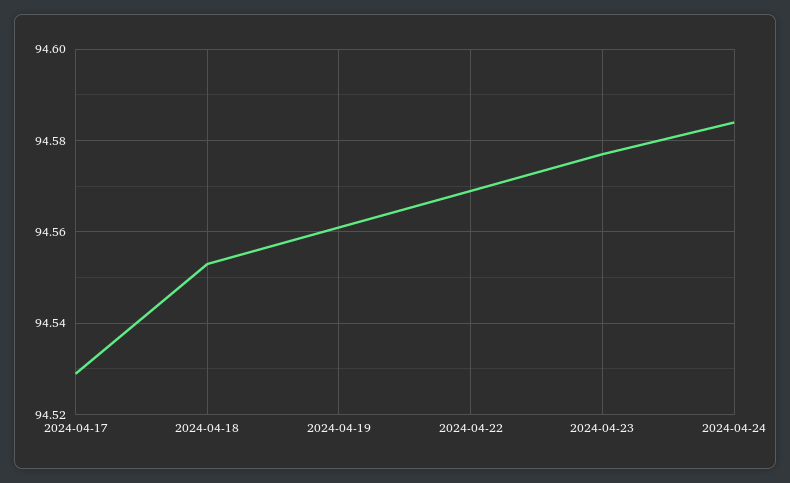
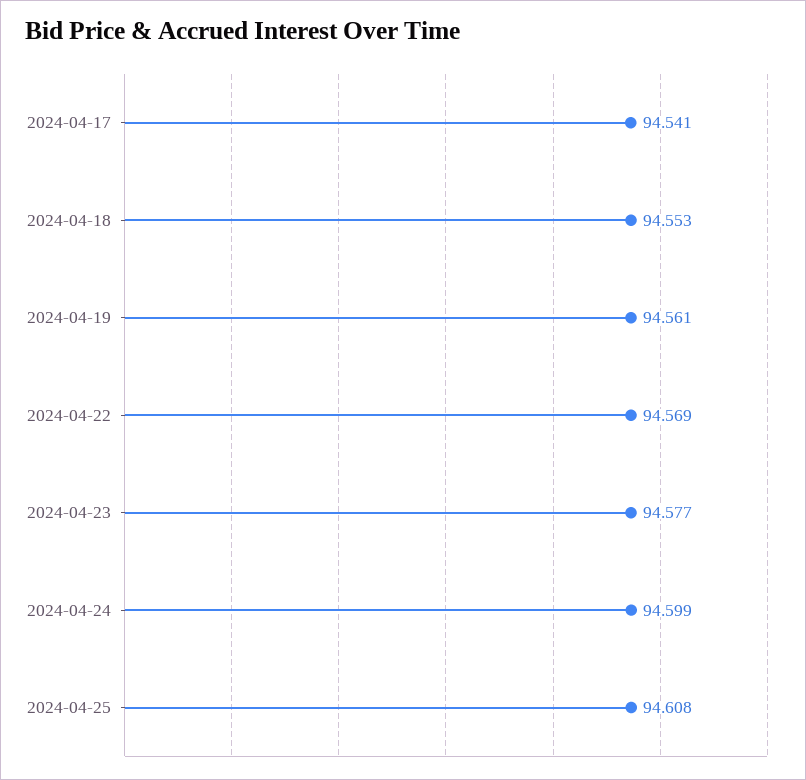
2024-04-17: 94.53 -> 94.541
2024-04-24: 94.585 -> 94.599
2024-04-25: none -> 94.608

